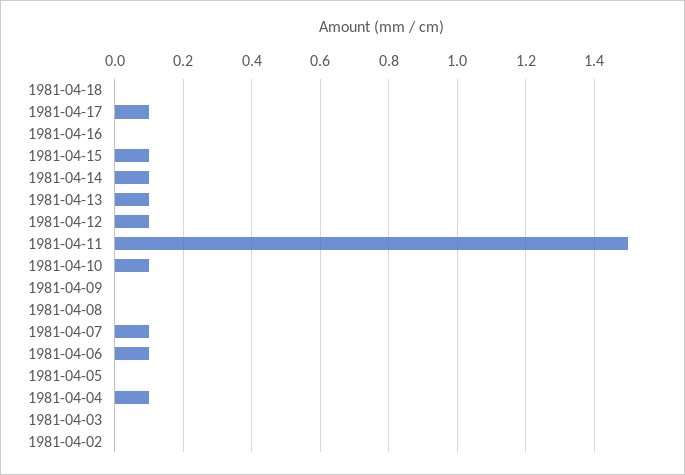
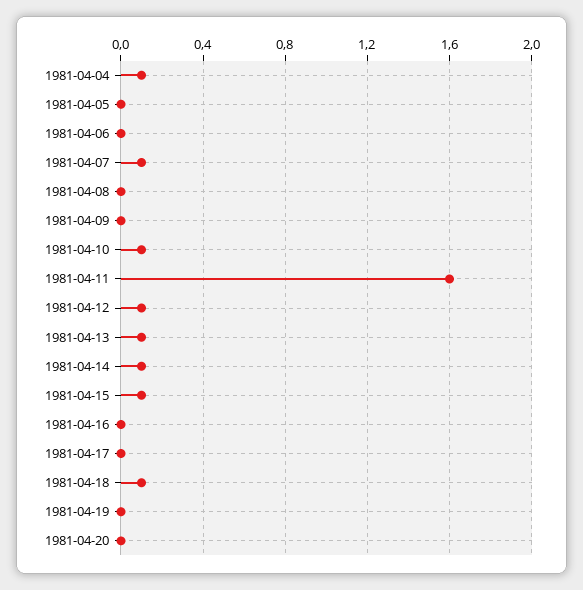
1981-04-18: 0 -> 0.1
1981-04-17: 0.1 -> 0
1981-04-11: 1.5 -> 1.6
1981-04-06: 0.1 -> 0
1981-04-03: 0 -> none
1981-04-02: 0 -> none
1981-04-19: none -> 0
1981-04-20: none -> 0

